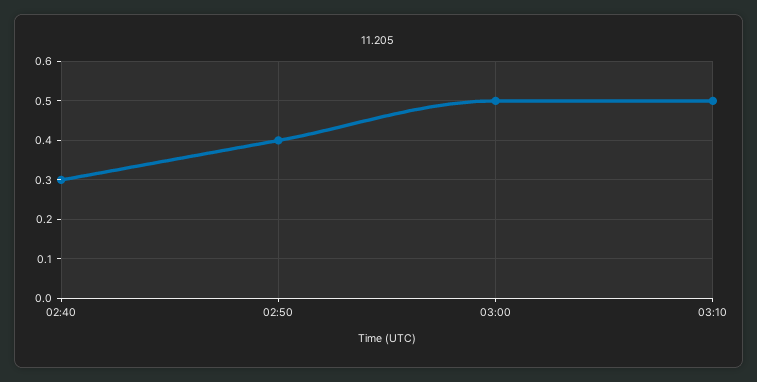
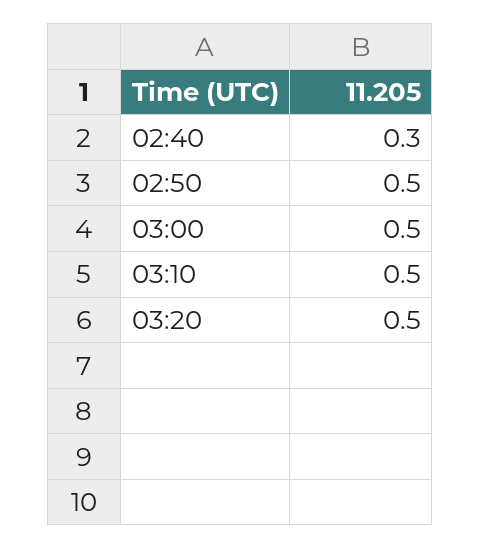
02:50: 0.4 -> 0.5
03:20: none -> 0.5

